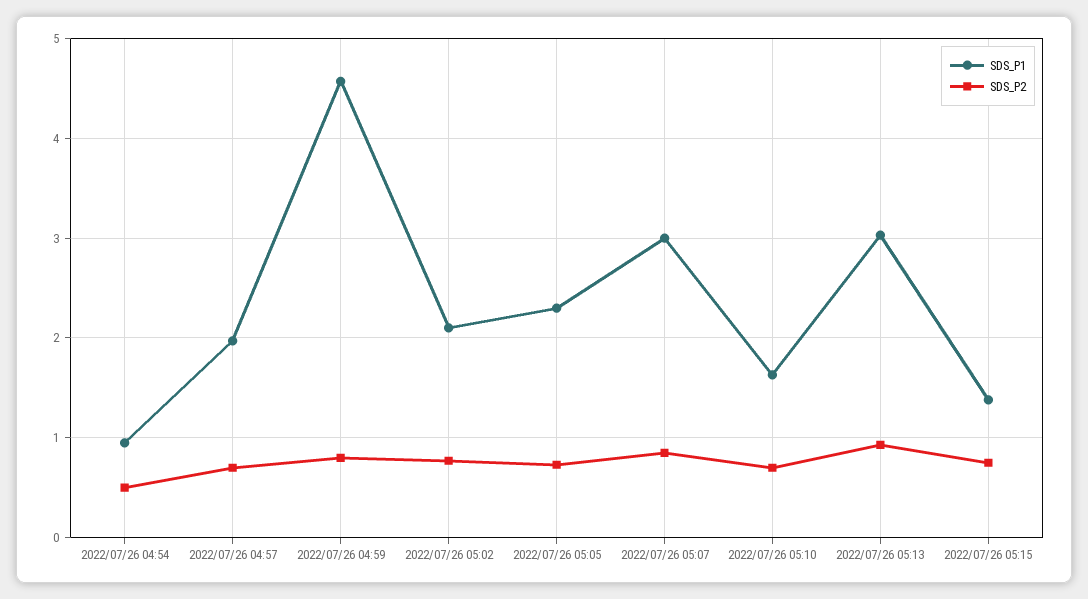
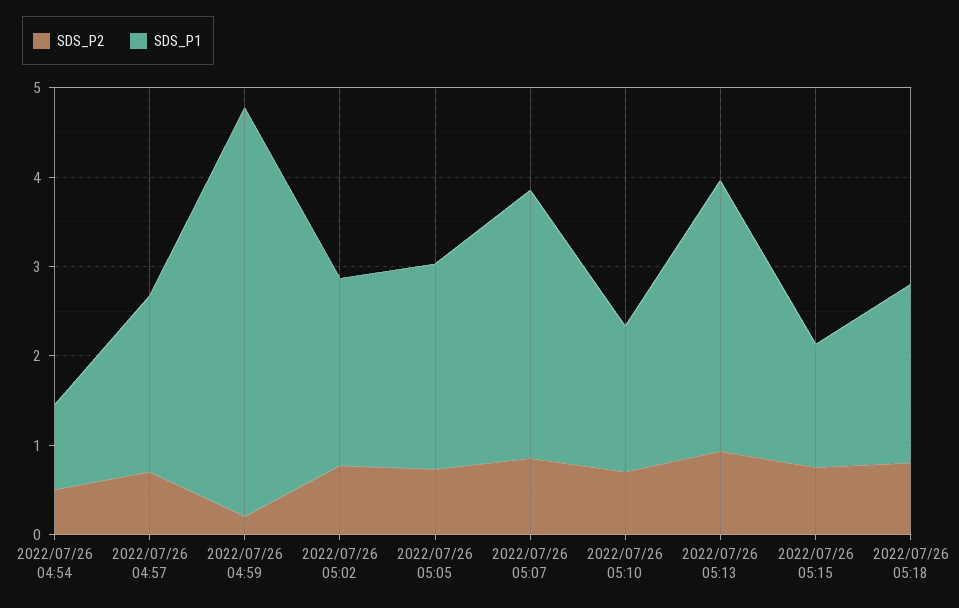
SDS_P2, 2022/07/26 04:59: 0.8 -> 0.2
SDS_P2, 2022/07/26 05:18: none -> 0.8
SDS_P1, 2022/07/26 05:18: none -> 2

